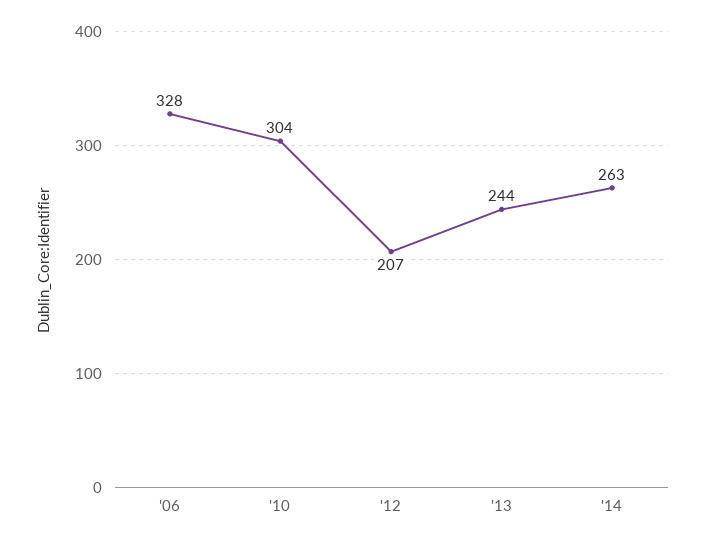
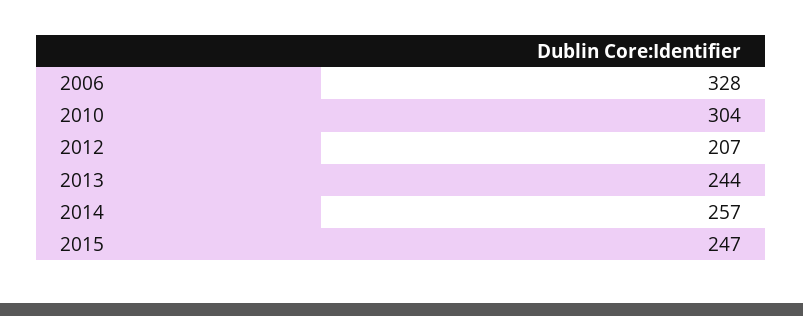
'14: 263 -> 257
2015: none -> 247

